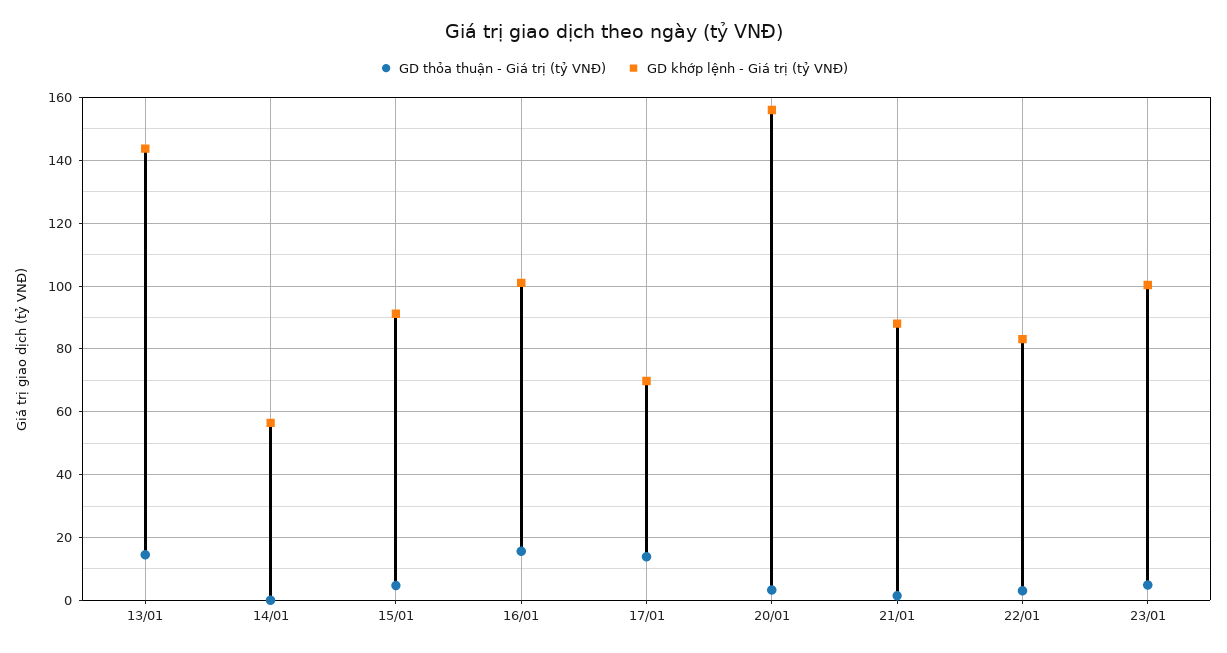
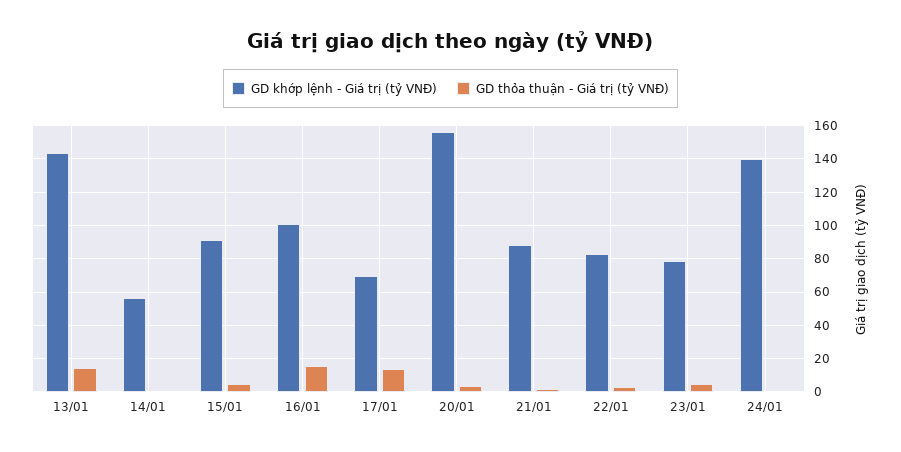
GD khớp lệnh - Giá trị (tỷ VNĐ), 23/01: 100 -> 80
GD khớp lệnh - Giá trị (tỷ VNĐ), 24/01: none -> 140
GD thỏa thuận - Giá trị (tỷ VNĐ), 24/01: none -> 0

